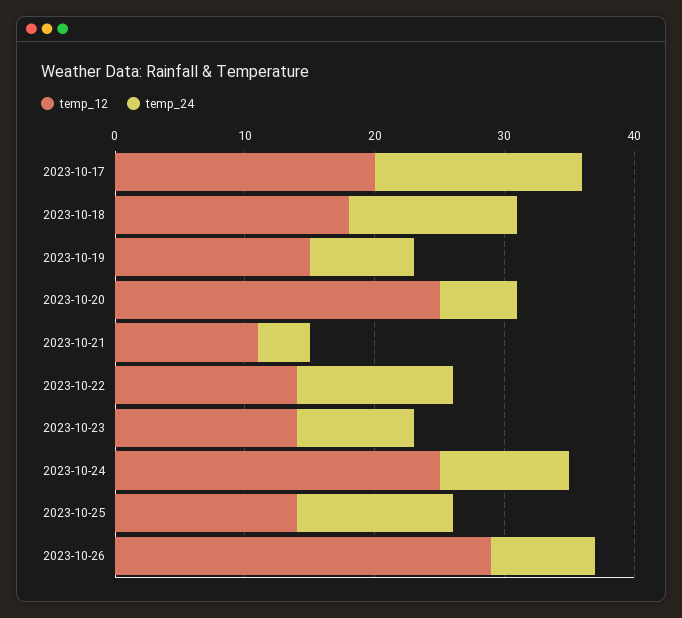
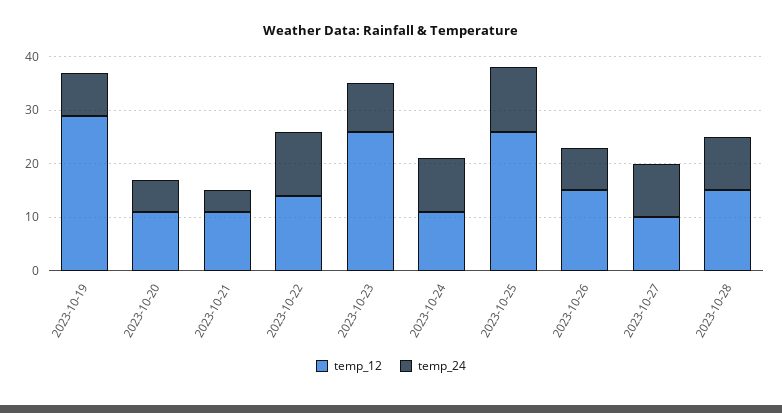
temp_12, 2023-10-17: 20 -> none
temp_24, 2023-10-17: 16 -> none
temp_12, 2023-10-18: 18 -> none
temp_24, 2023-10-18: 13 -> none
temp_12, 2023-10-19: 15 -> 30
temp_12, 2023-10-20: 25 -> 10
temp_12, 2023-10-23: 14 -> 25
temp_12, 2023-10-24: 25 -> 10
temp_12, 2023-10-25: 14 -> 25
temp_12, 2023-10-26: 29 -> 15
temp_12, 2023-10-27: none -> 10
temp_24, 2023-10-27: none -> 10
temp_12, 2023-10-28: none -> 15
temp_24, 2023-10-28: none -> 10

